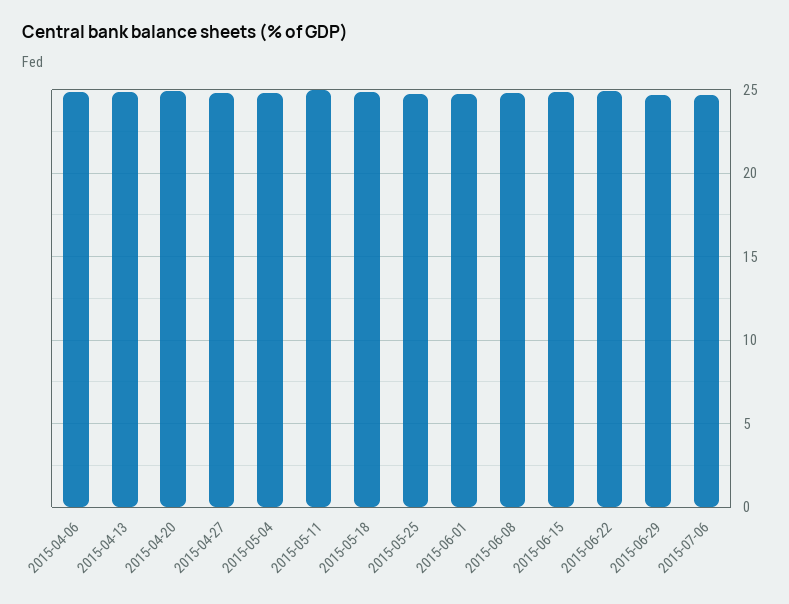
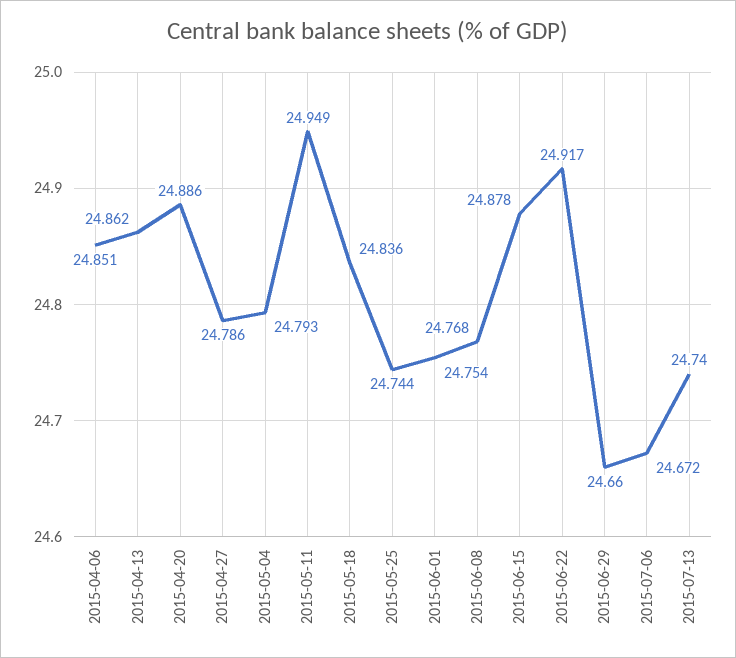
2015-07-13: none -> 24.74

